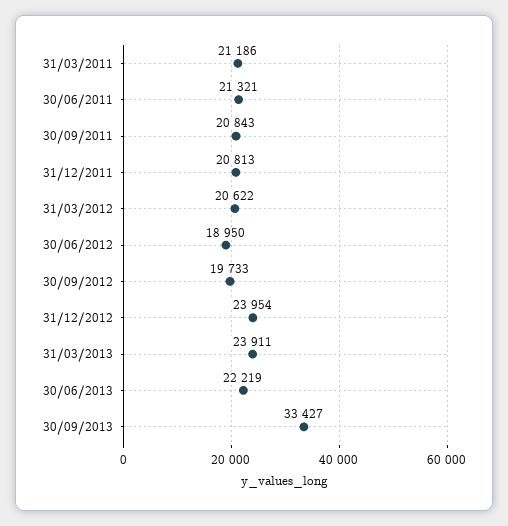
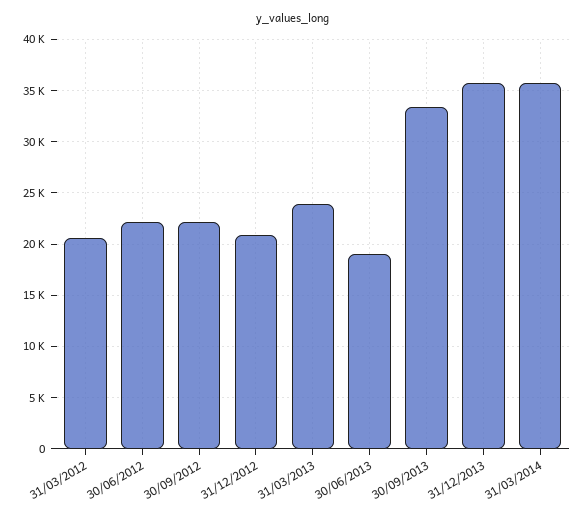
31/03/2011: 21186 -> none
30/06/2011: 21321 -> none
30/09/2011: 20843 -> none
31/12/2011: 20813 -> none
30/06/2012: 18950 -> 22000
30/09/2012: 19733 -> 22000
31/12/2012: 23954 -> 21000
30/06/2013: 22219 -> 19000
31/12/2013: none -> 36000
31/03/2014: none -> 36000

